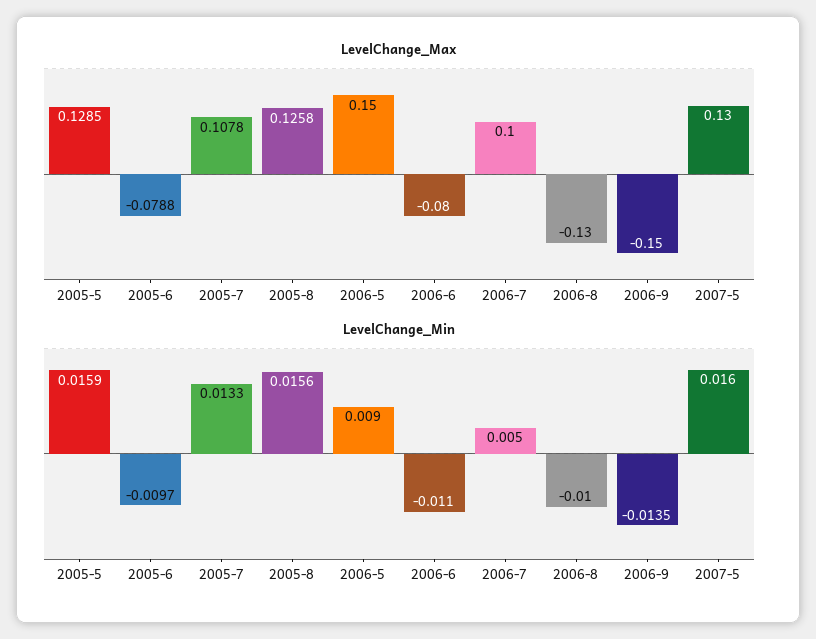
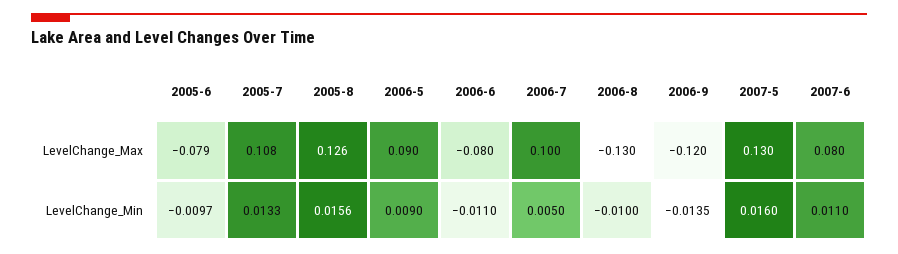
LevelChange_Max, 2005-5: 0.1285 -> none
LevelChange_Max, 2006-5: 0.15 -> 0.09
LevelChange_Max, 2006-9: -0.15 -> -0.12
LevelChange_Min, 2005-5: 0.0159 -> none
LevelChange_Max, 2007-6: none -> 0.08
LevelChange_Min, 2007-6: none -> 0.011

